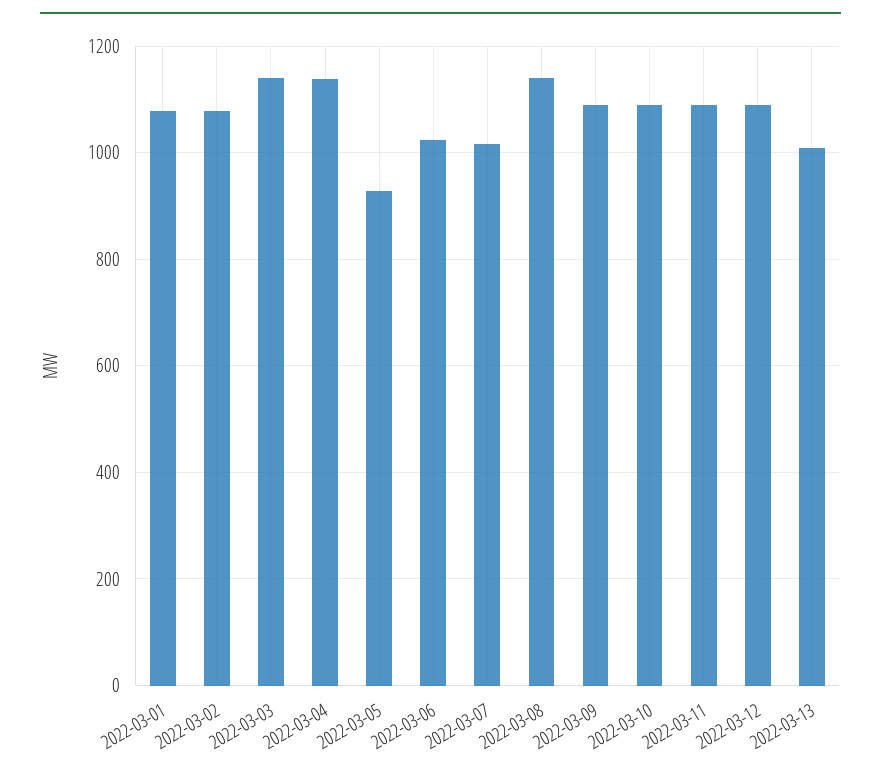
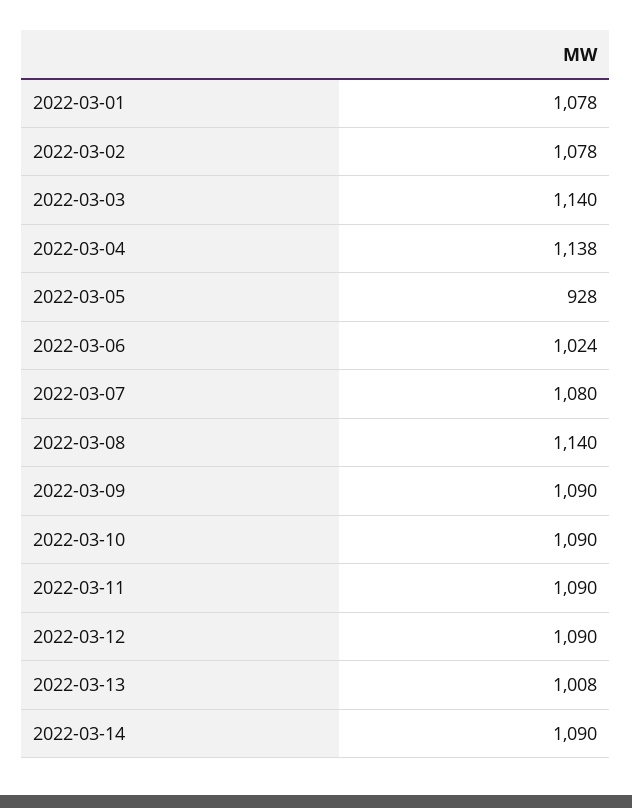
2022-03-07: 1020 -> 1080
2022-03-14: none -> 1090

